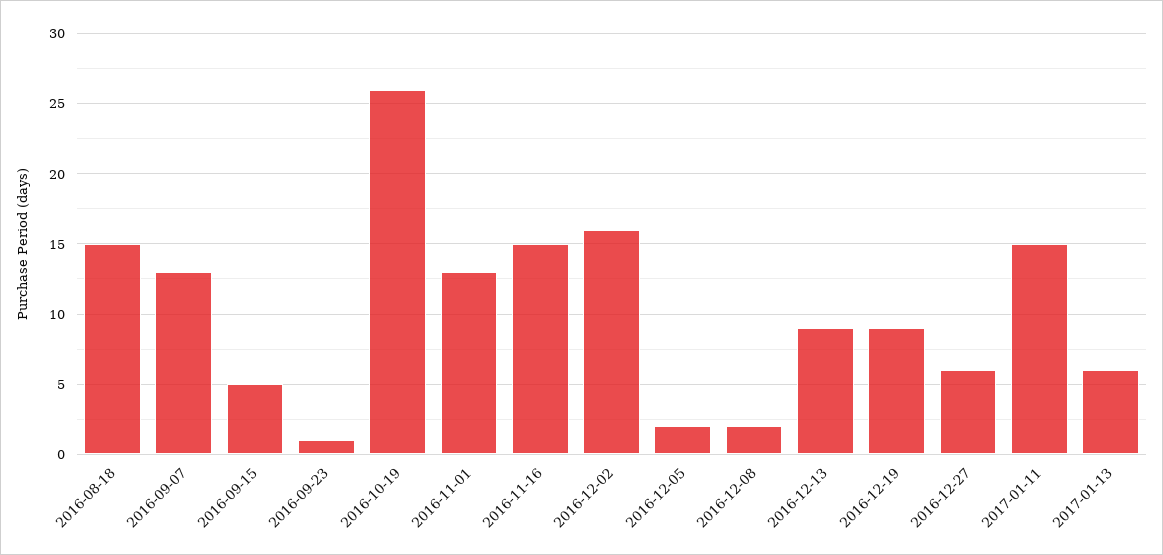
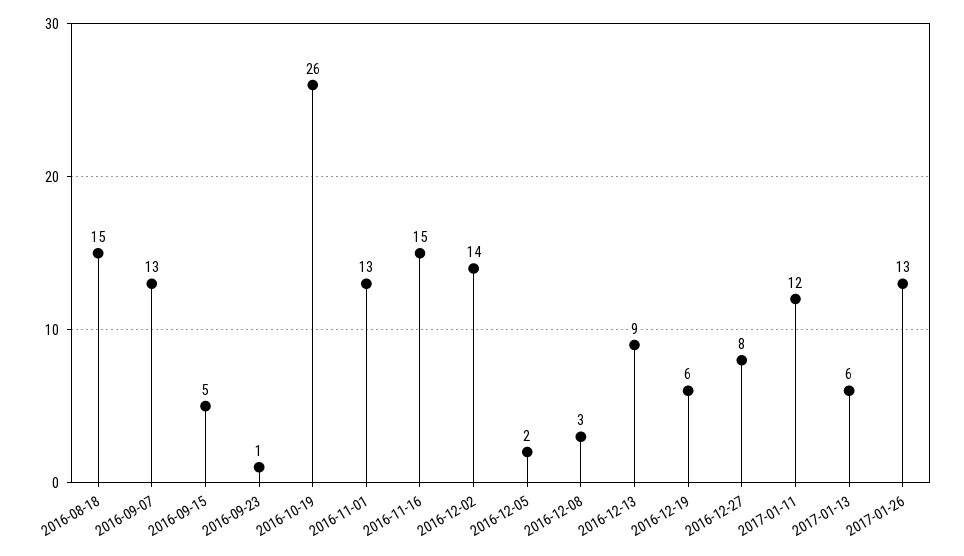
2016-12-02: 16 -> 14
2016-12-08: 2 -> 3
2016-12-19: 9 -> 6
2016-12-27: 6 -> 8
2017-01-11: 15 -> 12
2017-01-26: none -> 13

